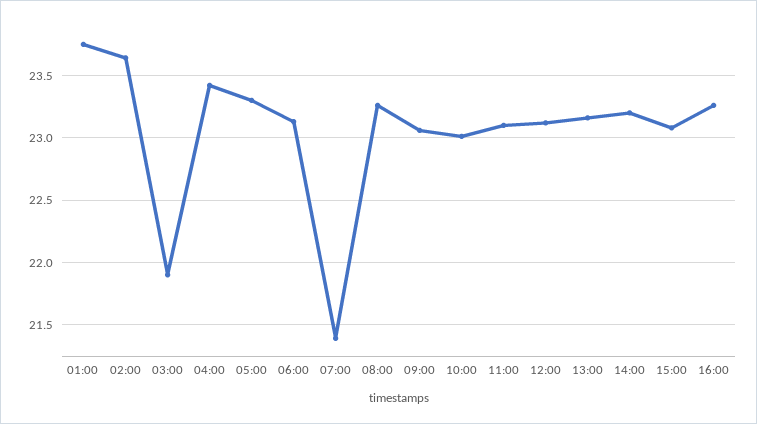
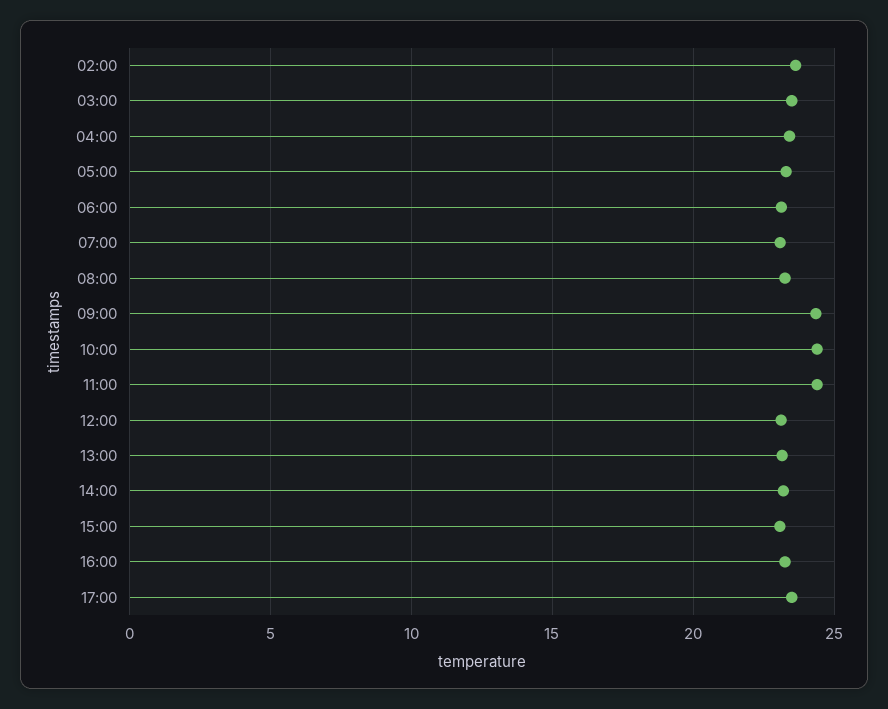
01:00: 23.75 -> none
03:00: 21.9 -> 23.5
07:00: 21.4 -> 23
09:00: 23.05 -> 24.5
10:00: 23 -> 24.5
11:00: 23.1 -> 24.5
17:00: none -> 23.5

